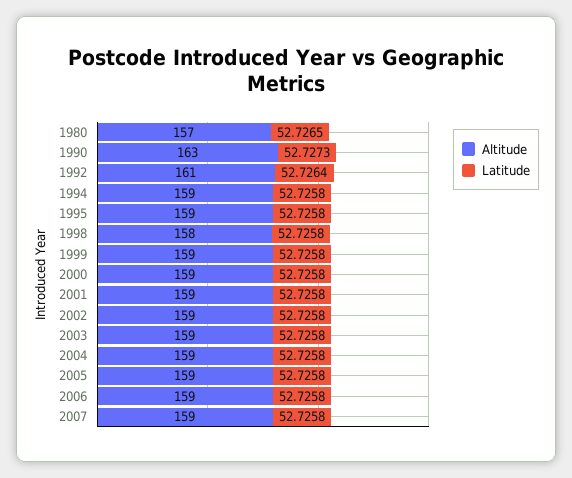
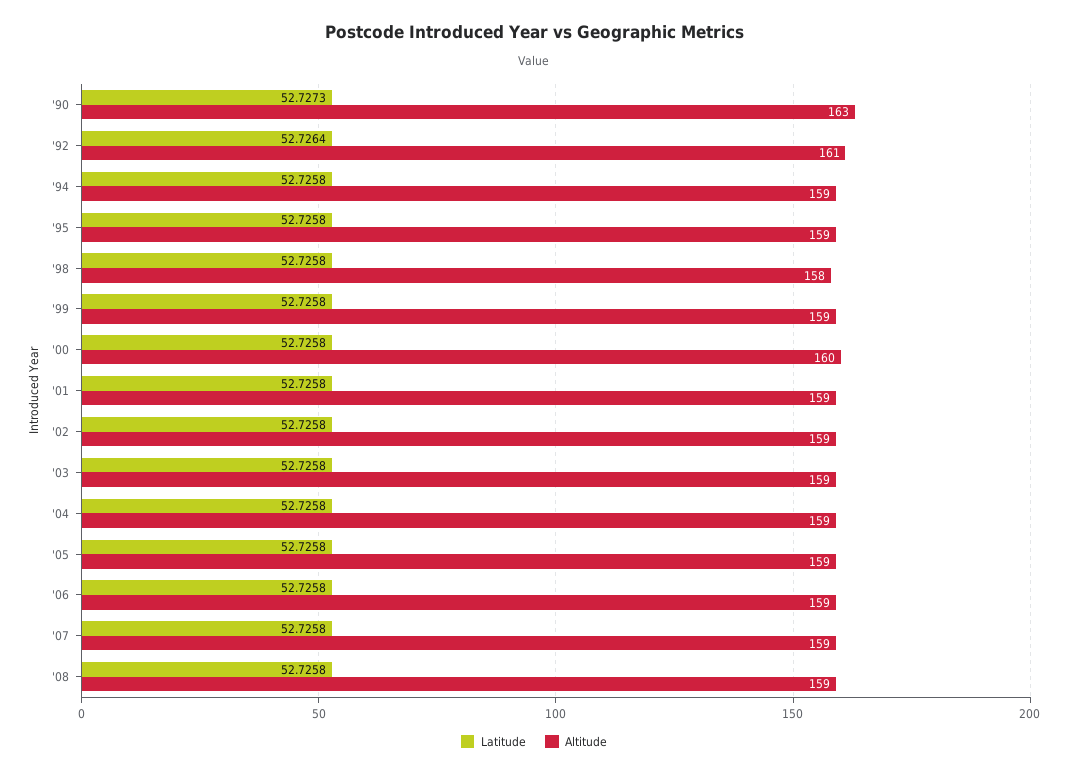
Altitude, 1980: 157 -> none
Latitude, 1980: 52.7265 -> none
Altitude, 2000: 159 -> 160
Latitude, '08: none -> 52.7258
Altitude, '08: none -> 159

